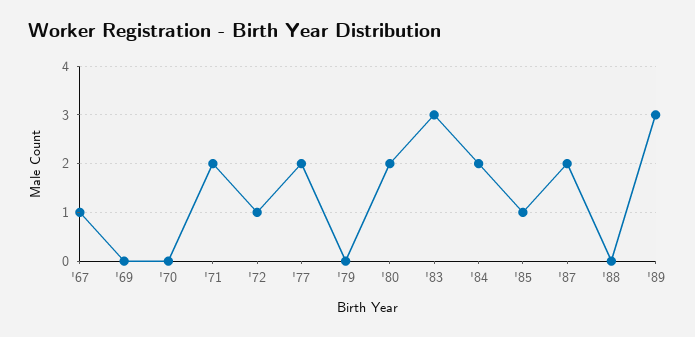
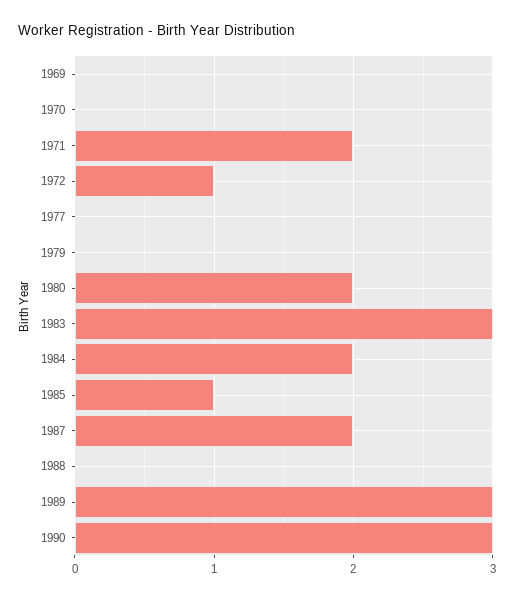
'67: 1 -> none
'77: 2 -> 0
1990: none -> 3

